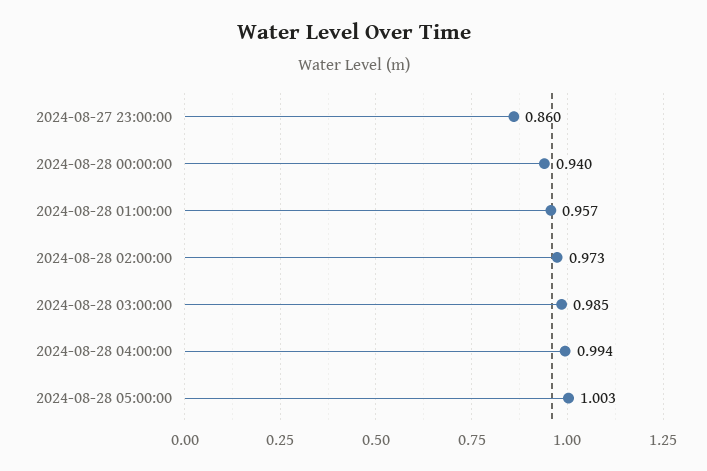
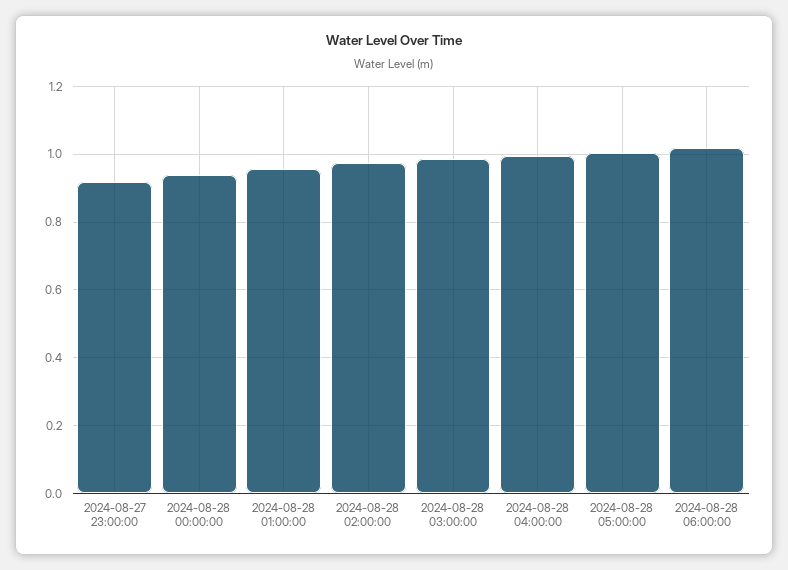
2024-08-27 23:00:00: 0.86 -> 0.92
2024-08-28 06:00:00: none -> 1.02

